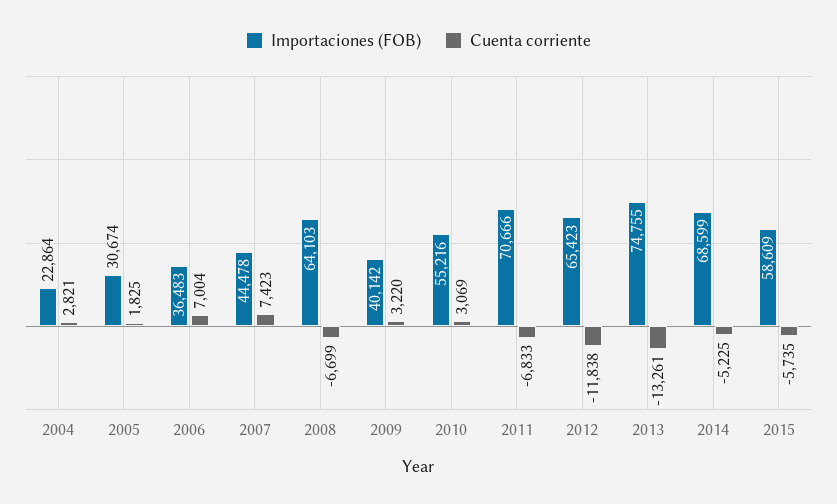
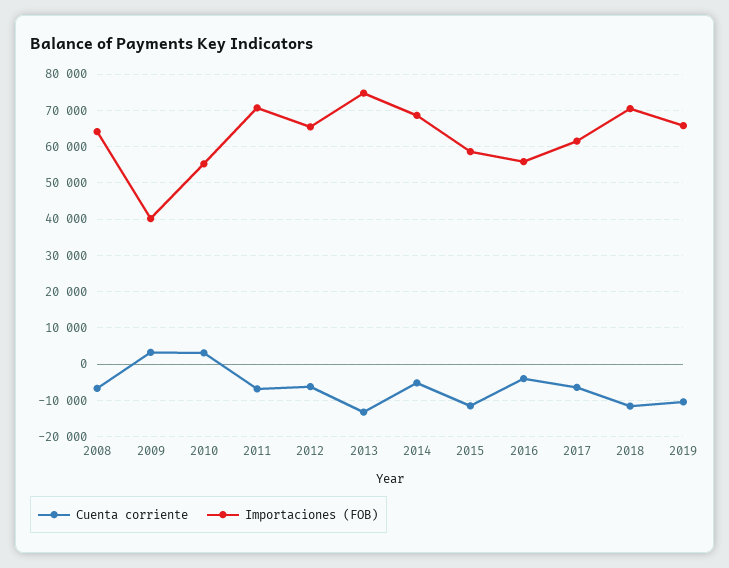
Importaciones (FOB), 2004: 22864 -> none
Cuenta corriente, 2004: 2821 -> none
Importaciones (FOB), 2005: 30674 -> none
Cuenta corriente, 2005: 1825 -> none
Importaciones (FOB), 2006: 36483 -> none
Cuenta corriente, 2006: 7004 -> none
Importaciones (FOB), 2007: 44478 -> none
Cuenta corriente, 2007: 7423 -> none
Cuenta corriente, 2012: -11838 -> -6000
Cuenta corriente, 2015: -5735 -> -12000
Cuenta corriente, 2016: none -> -4000
Importaciones (FOB), 2016: none -> 56000
Cuenta corriente, 2017: none -> -6000
Importaciones (FOB), 2017: none -> 62000
Cuenta corriente, 2018: none -> -12000
Importaciones (FOB), 2018: none -> 70000
Cuenta corriente, 2019: none -> -10000
Importaciones (FOB), 2019: none -> 66000

